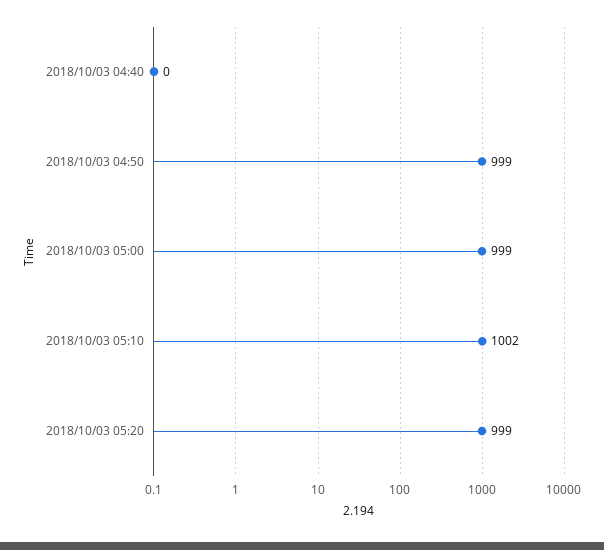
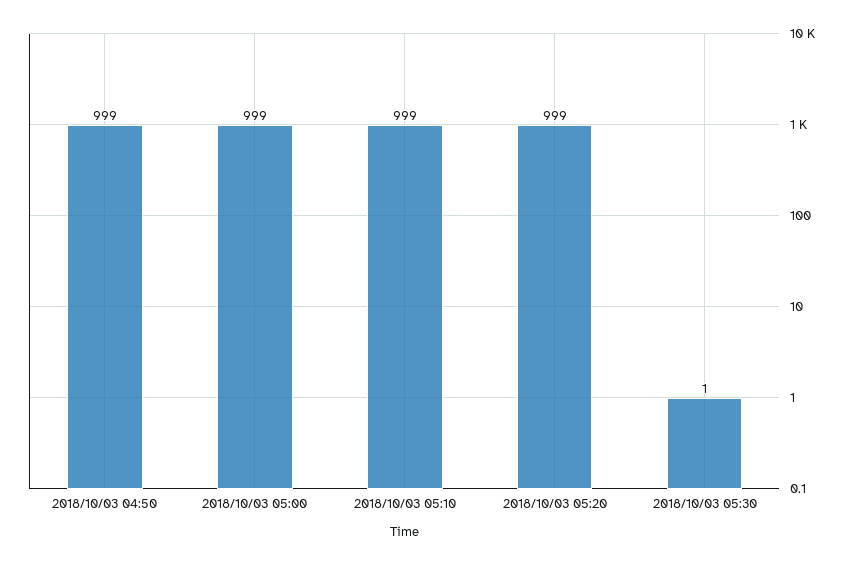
2018/10/03 04:40: 0 -> none
2018/10/03 05:10: 1002 -> 999
2018/10/03 05:30: none -> 1

